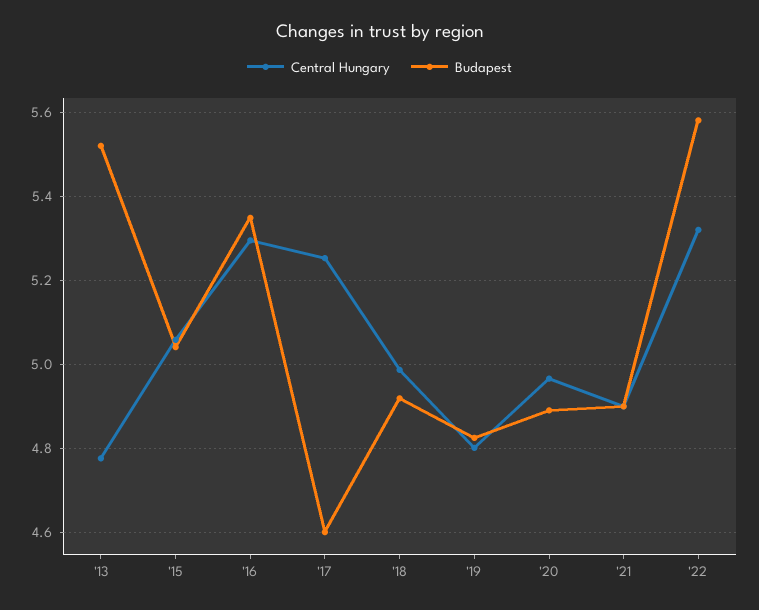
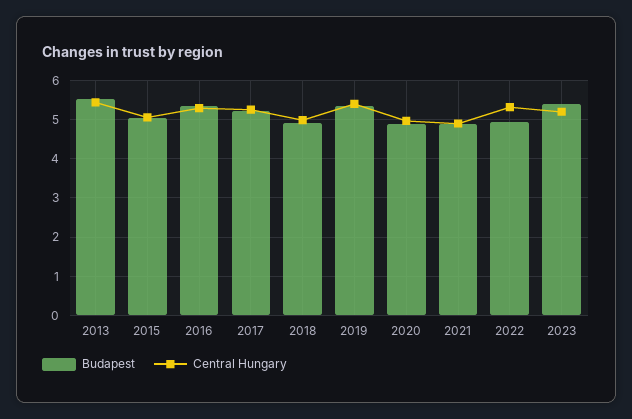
Central Hungary, '13: 4.78 -> 5.4
Budapest, '17: 4.6 -> 5.2
Central Hungary, '19: 4.8 -> 5.4
Budapest, '19: 4.82 -> 5.4
Budapest, '22: 5.58 -> 5
Budapest, 2023: none -> 5.4
Central Hungary, 2023: none -> 5.2

